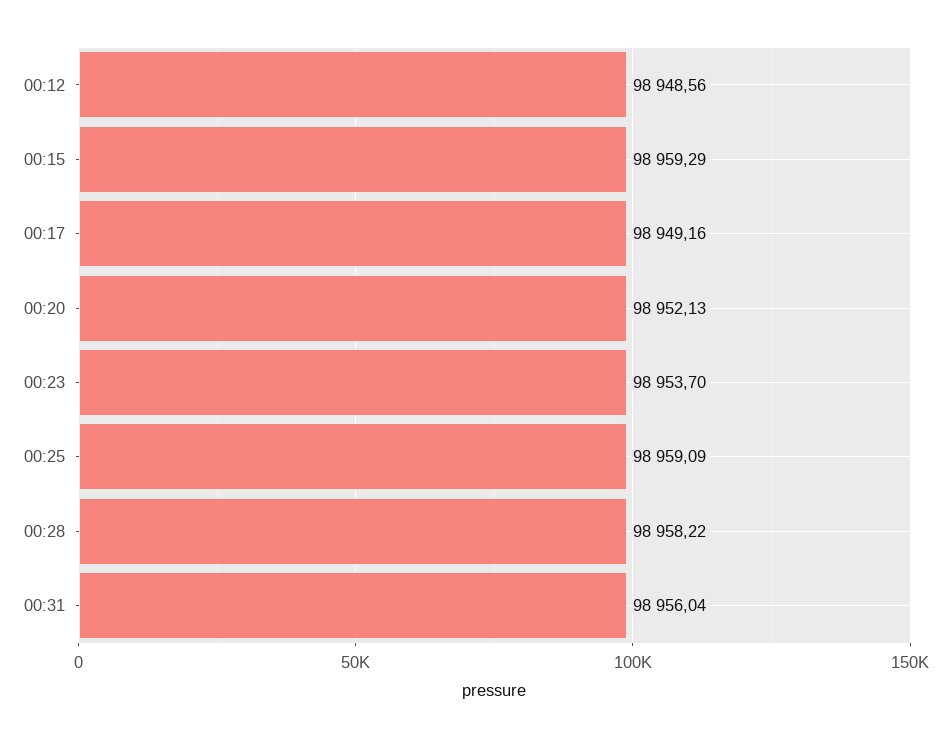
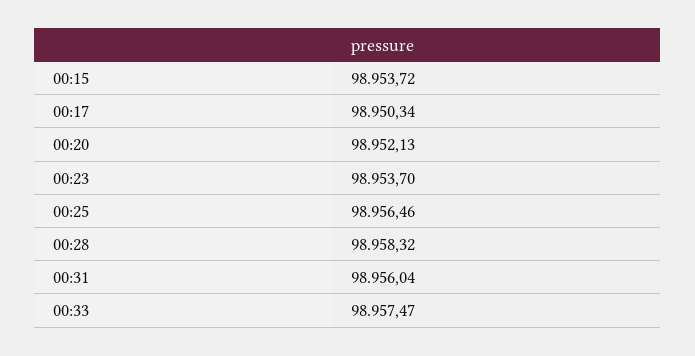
00:12: 98948.56 -> none
00:15: 98959.29 -> 98953.72
00:17: 98949.16 -> 98950.34
00:25: 98959.09 -> 98956.46
00:28: 98958.22 -> 98958.32
00:33: none -> 98957.47

